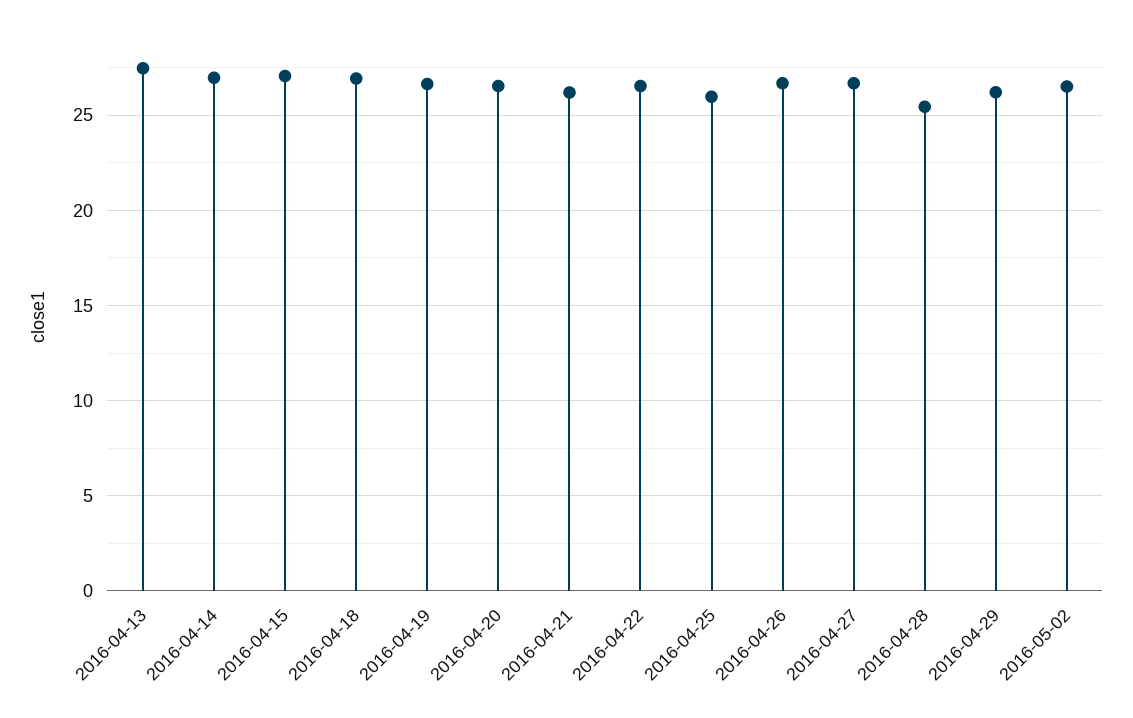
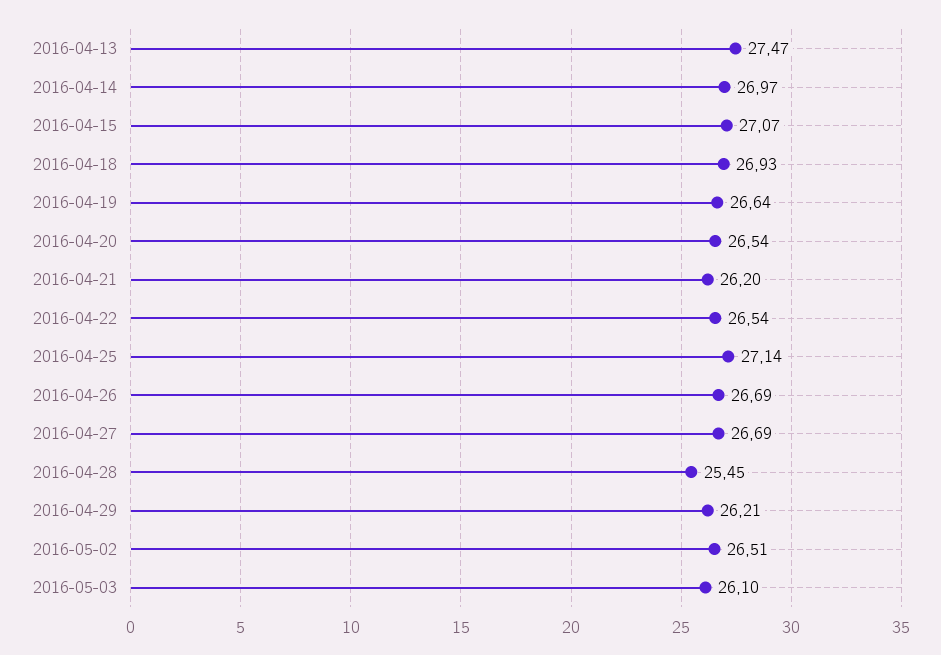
2016-04-25: 26 -> 27.14
2016-05-03: none -> 26.1

